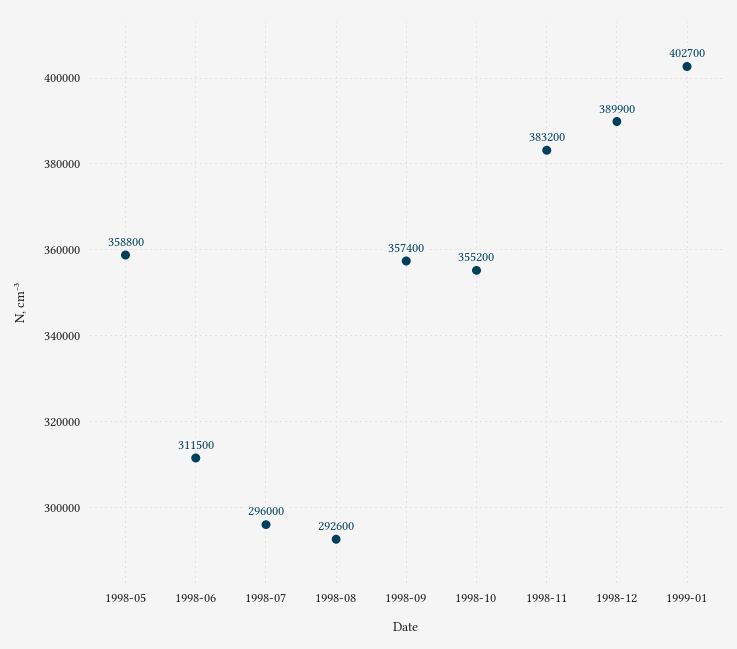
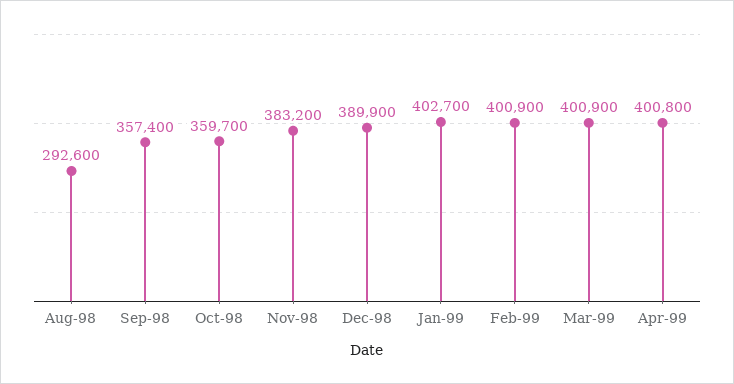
1998-05: 358800 -> none
1998-06: 311500 -> none
1998-07: 296000 -> none
1998-10: 355200 -> 359700
Feb-99: none -> 400900
Mar-99: none -> 400900
Apr-99: none -> 400800

